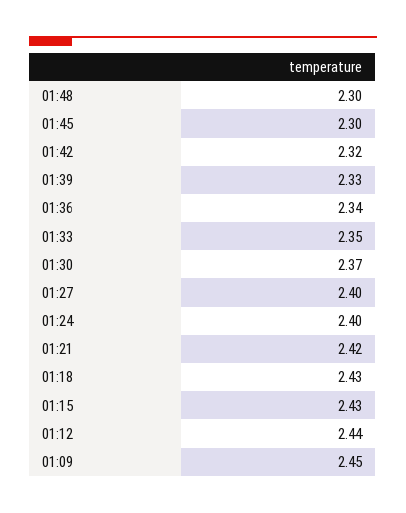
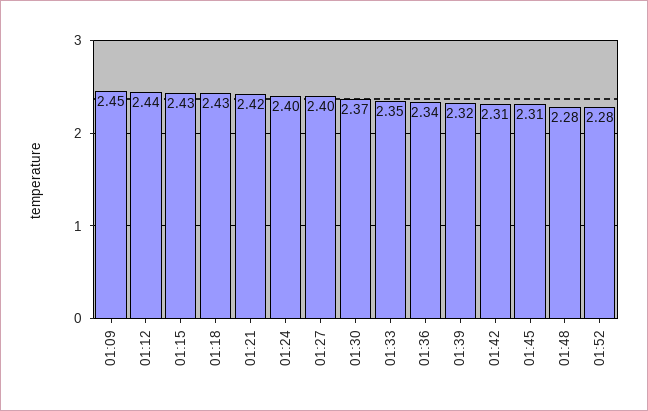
01:48: 2.3 -> 2.28
01:45: 2.3 -> 2.31
01:42: 2.32 -> 2.31
01:39: 2.33 -> 2.32
01:52: none -> 2.28

